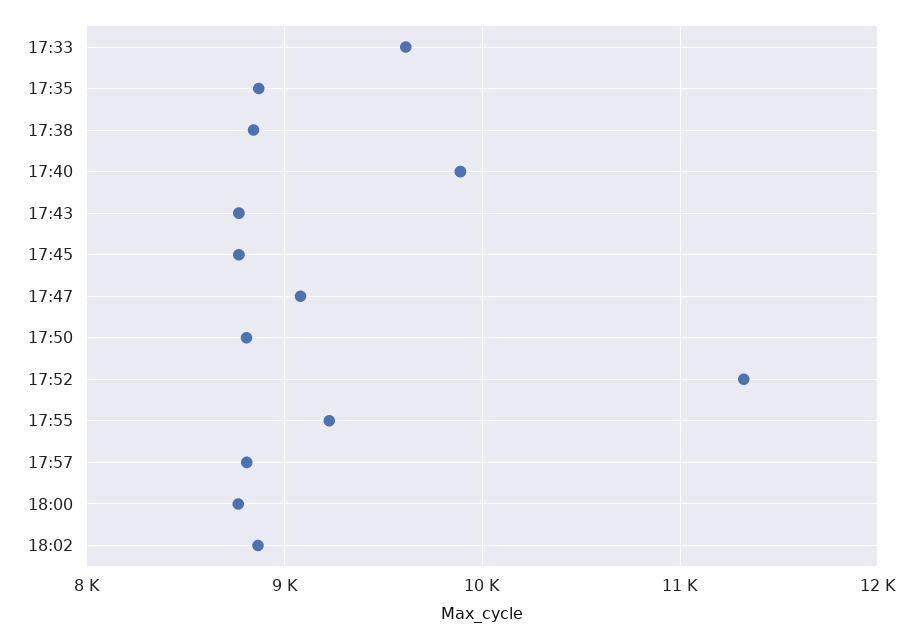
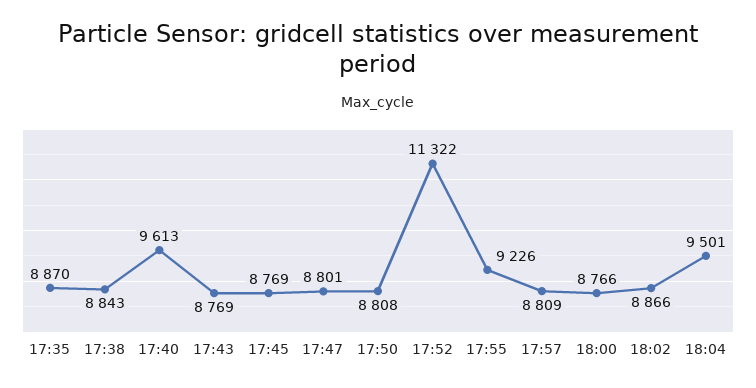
17:33: 9600 -> none
17:40: 9900 -> 9613
17:47: 9100 -> 8801
18:04: none -> 9501

